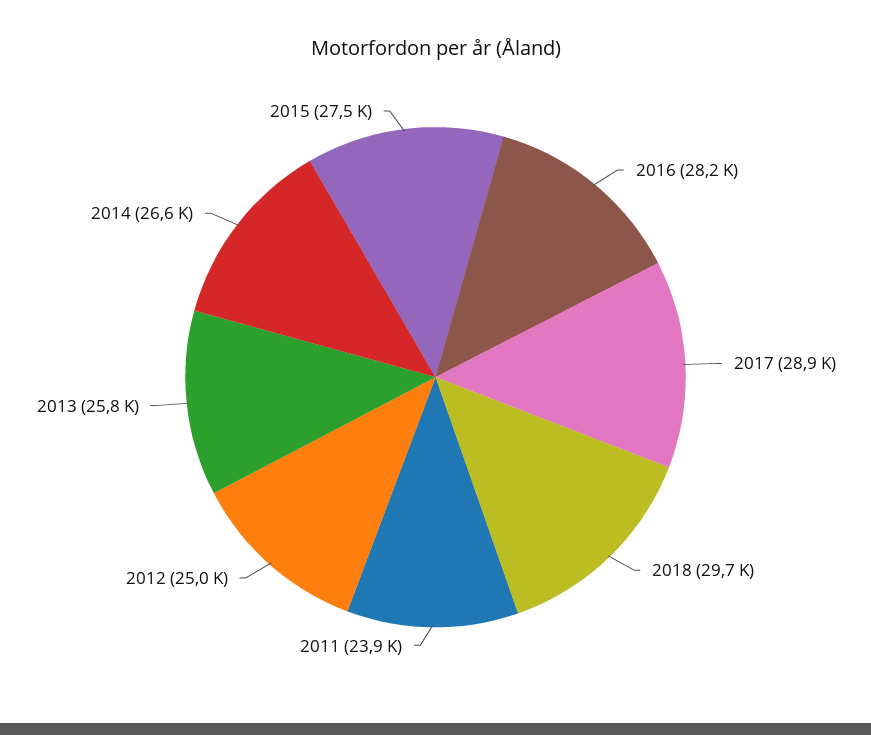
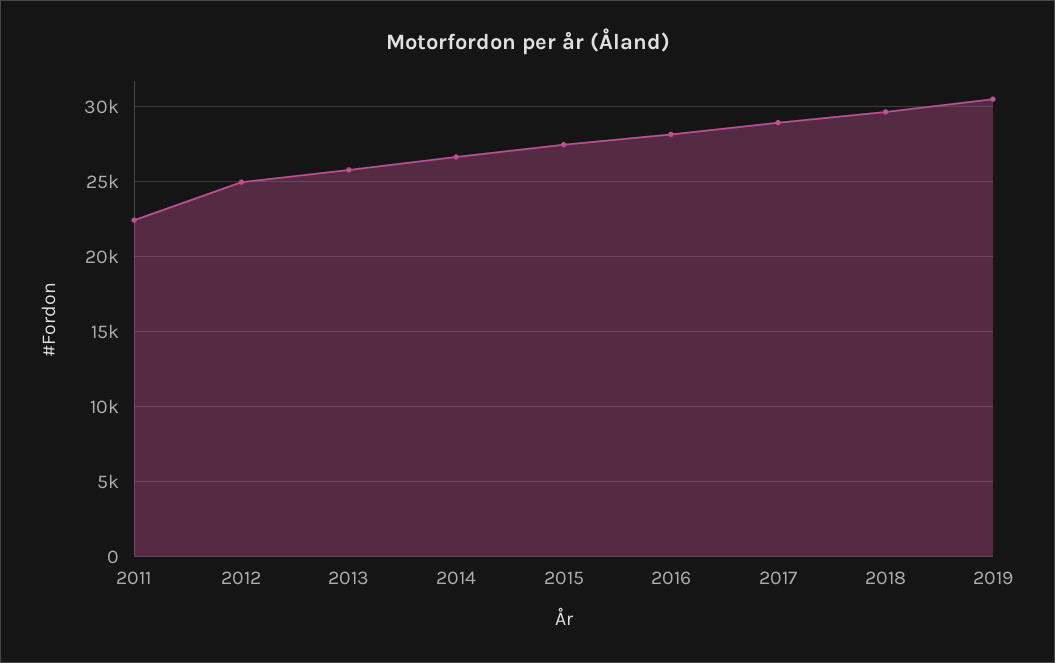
2011: 23900 -> 22500
2019: none -> 30500

